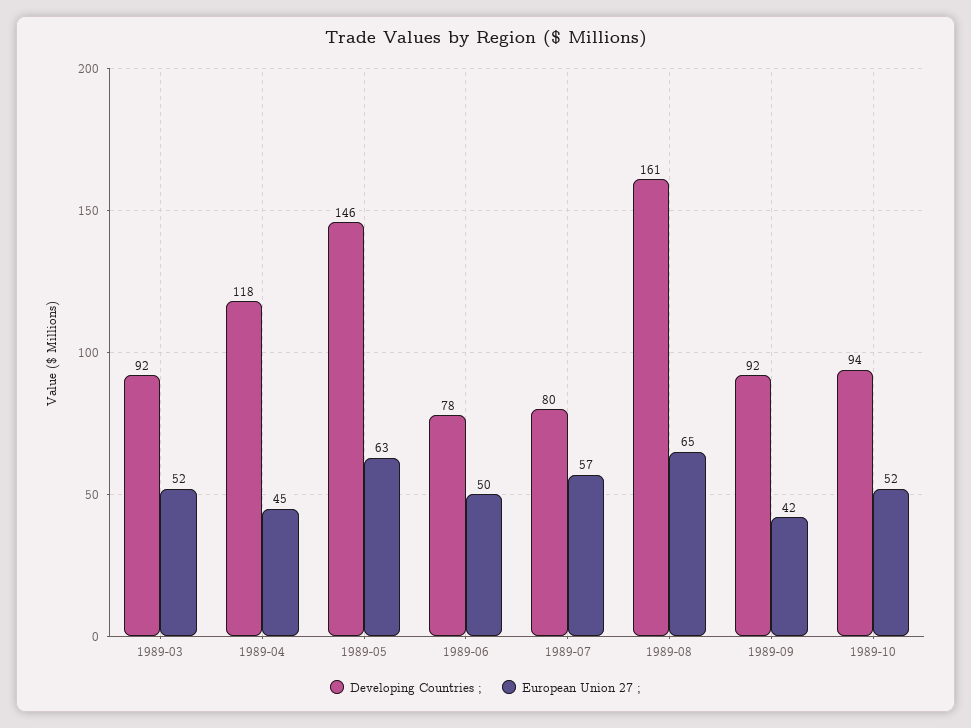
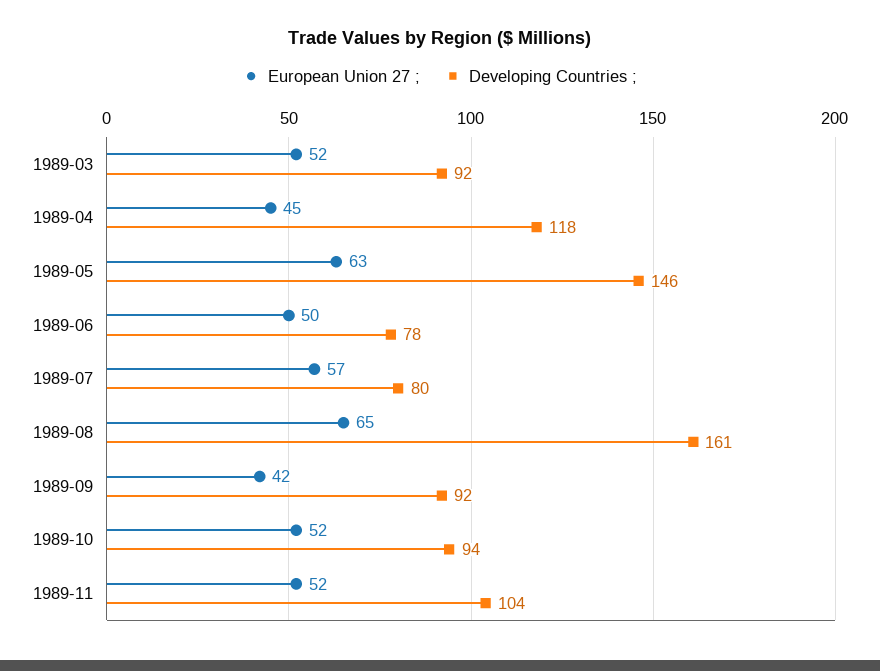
European Union 27 ;, 1989-11: none -> 52
Developing Countries ;, 1989-11: none -> 104

